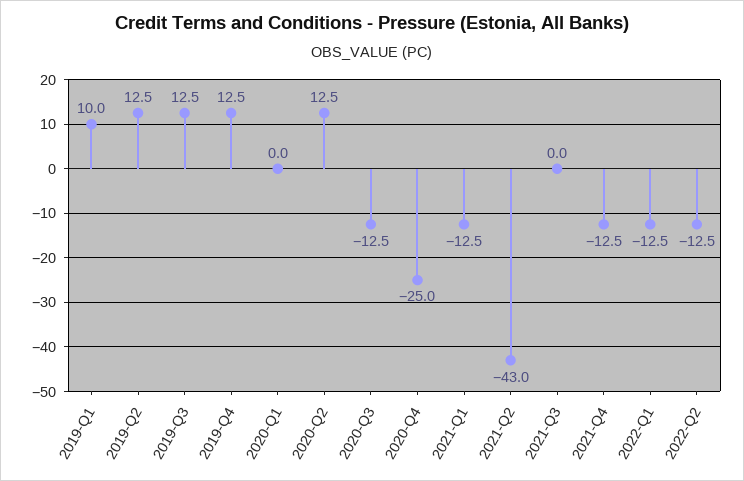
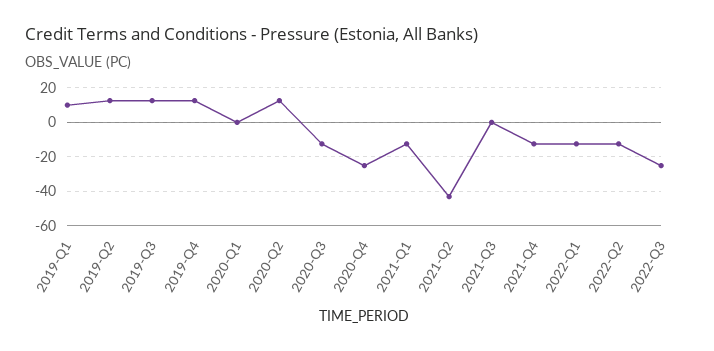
2022-Q3: none -> -25

